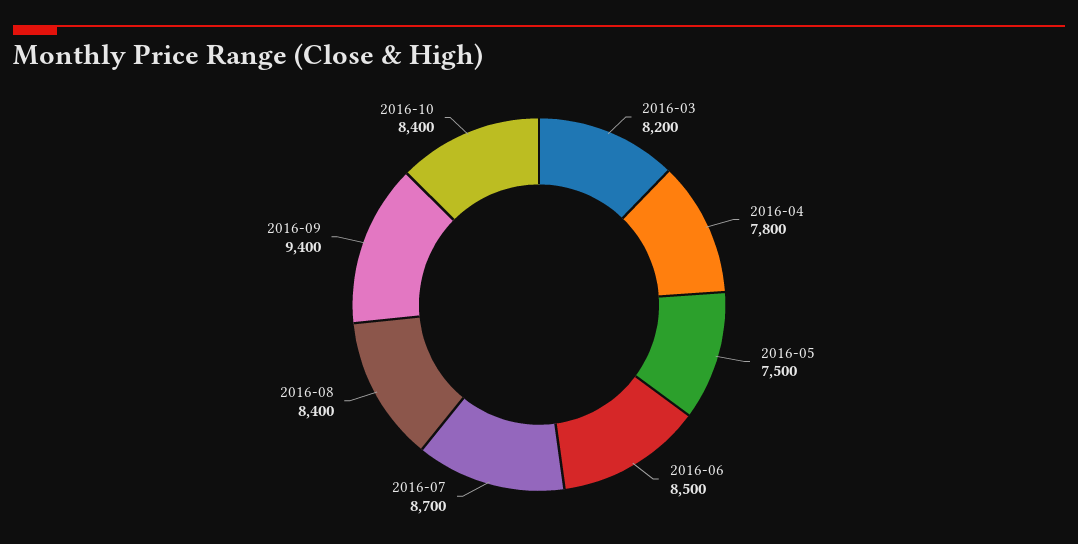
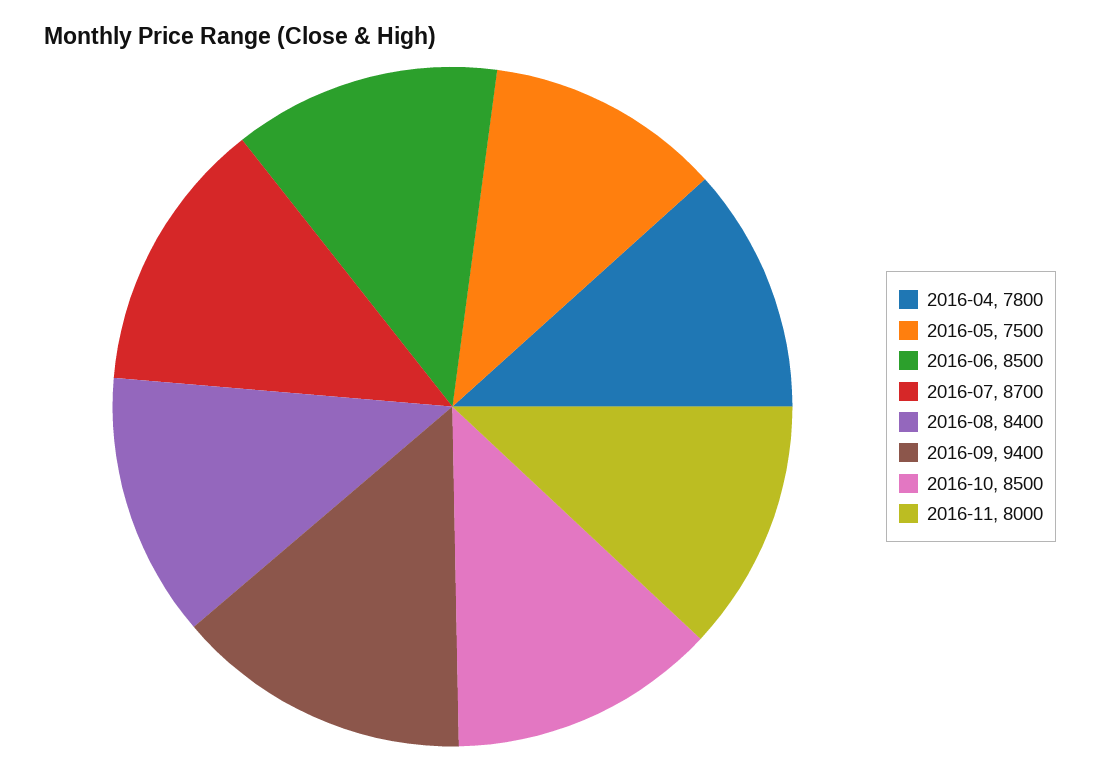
2016-03: 8200 -> none
2016-10: 8400 -> 8500
2016-11: none -> 8000

